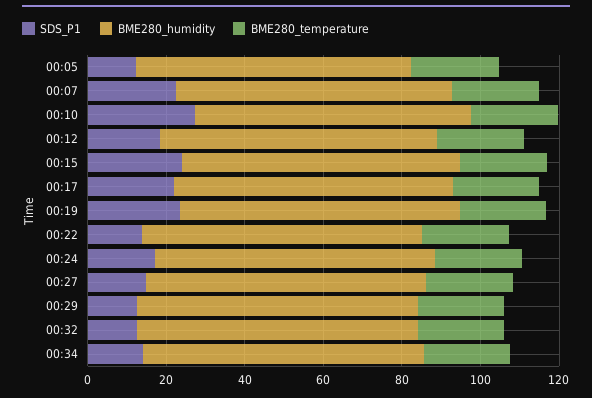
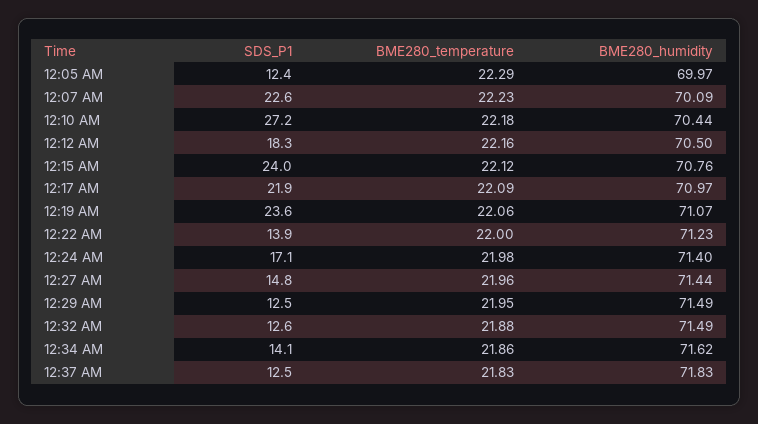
SDS_P1, 12:37 AM: none -> 12.5
BME280_temperature, 12:37 AM: none -> 21.83
BME280_humidity, 12:37 AM: none -> 71.83

